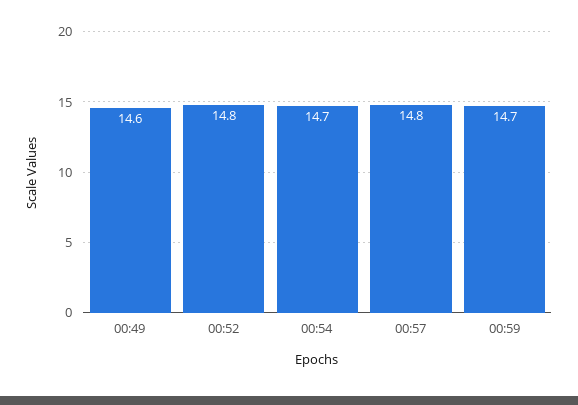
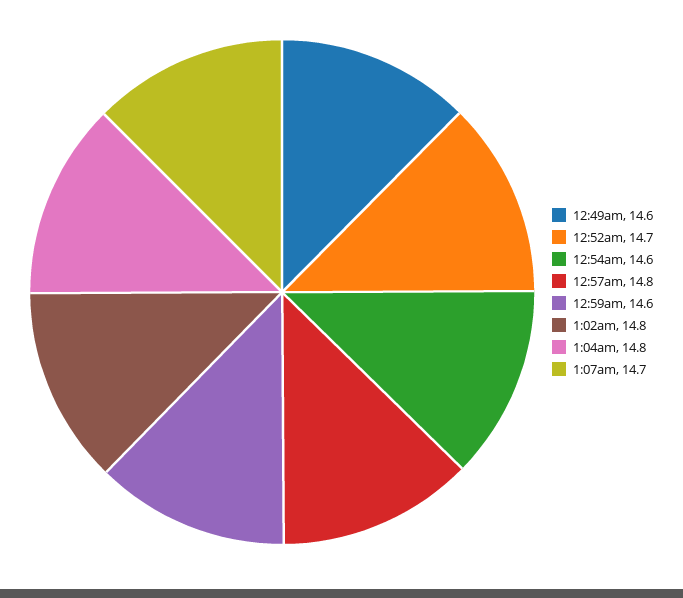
00:52: 14.8 -> 14.7
00:54: 14.7 -> 14.6
00:59: 14.7 -> 14.6
1:02am: none -> 14.8
1:04am: none -> 14.8
1:07am: none -> 14.7

